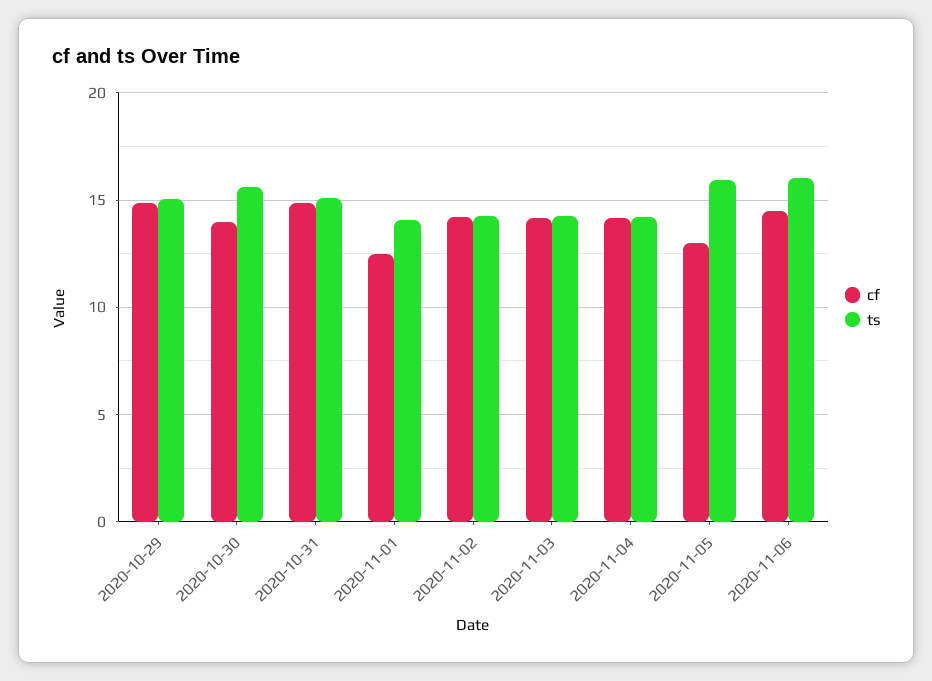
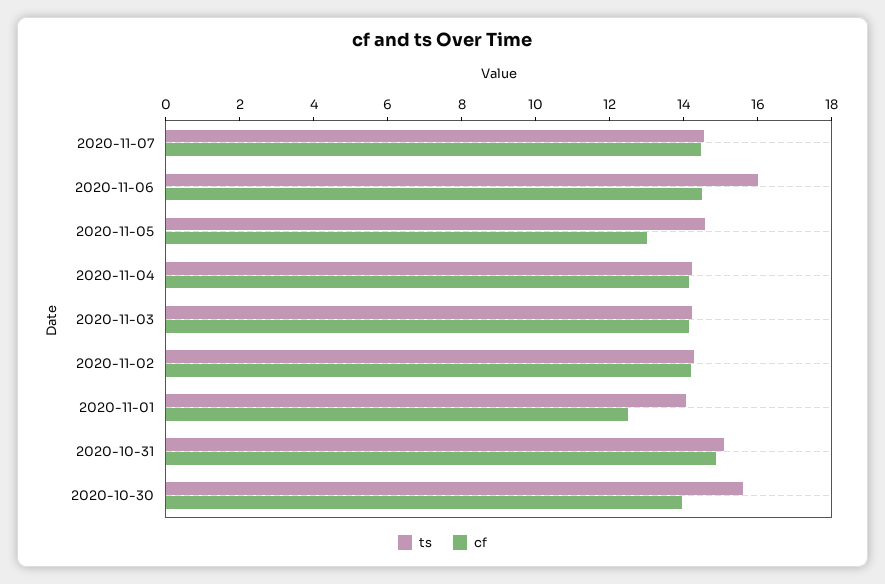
cf, 2020-10-29: 15 -> none
ts, 2020-10-29: 15 -> none
ts, 2020-11-05: 16 -> 14.5
ts, 2020-11-07: none -> 14.5
cf, 2020-11-07: none -> 14.5

